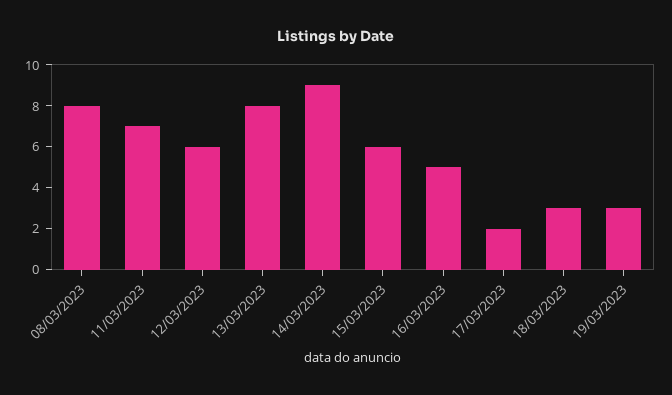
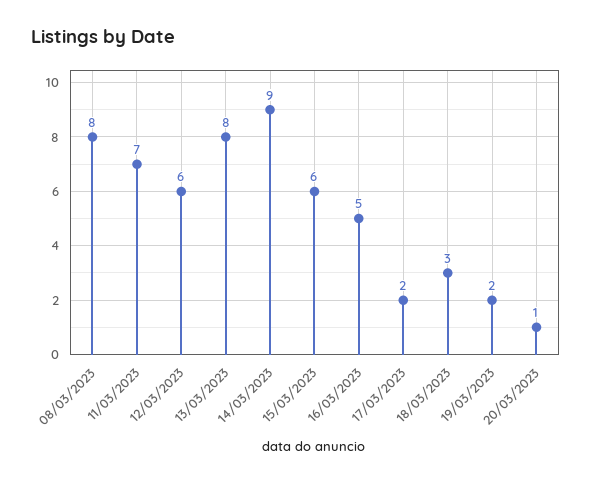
19/03/2023: 3 -> 2
20/03/2023: none -> 1

